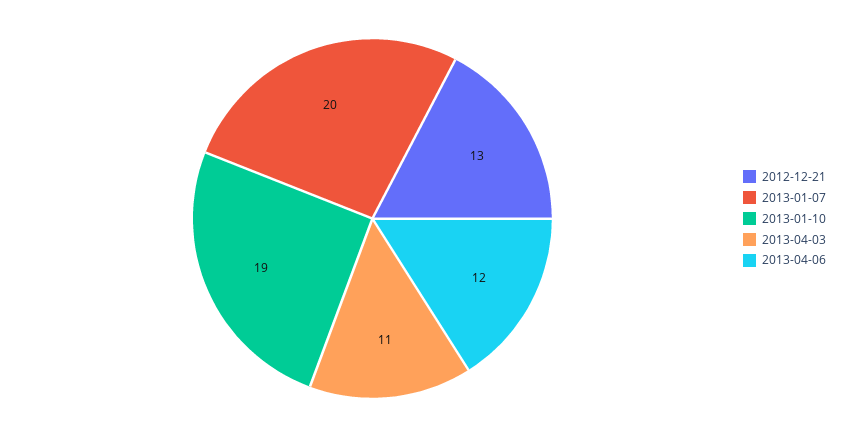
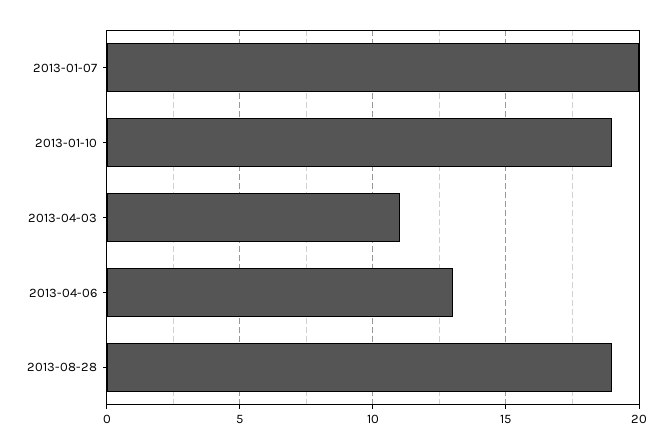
2012-12-21: 13 -> none
2013-04-06: 12 -> 13
2013-08-28: none -> 19

